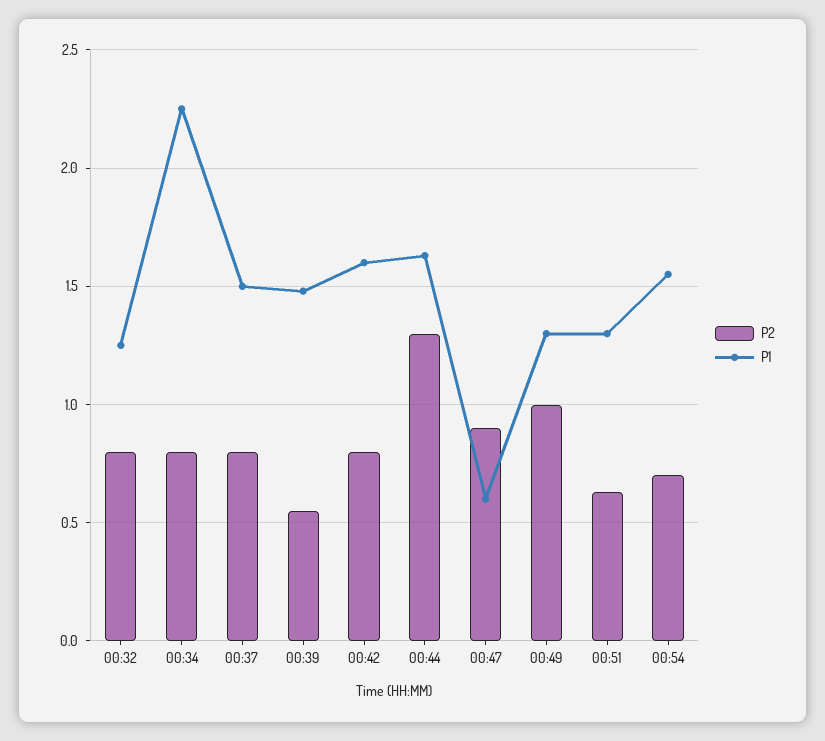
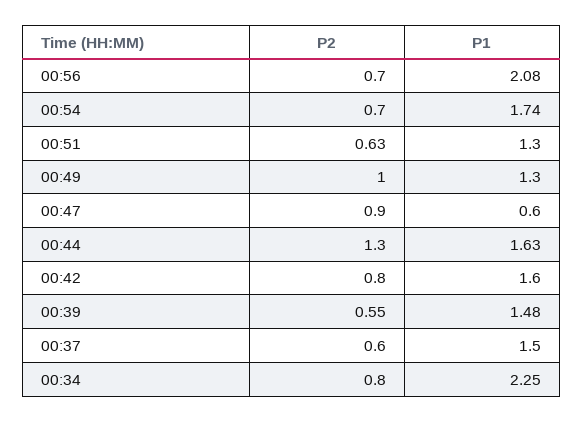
P2, 00:32: 0.8 -> none
P1, 00:32: 1.25 -> none
P2, 00:37: 0.8 -> 0.6
P1, 00:54: 1.55 -> 1.74
P2, 00:56: none -> 0.7
P1, 00:56: none -> 2.08

